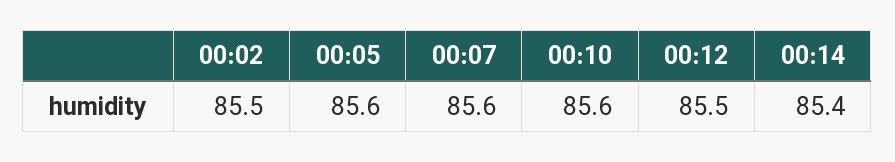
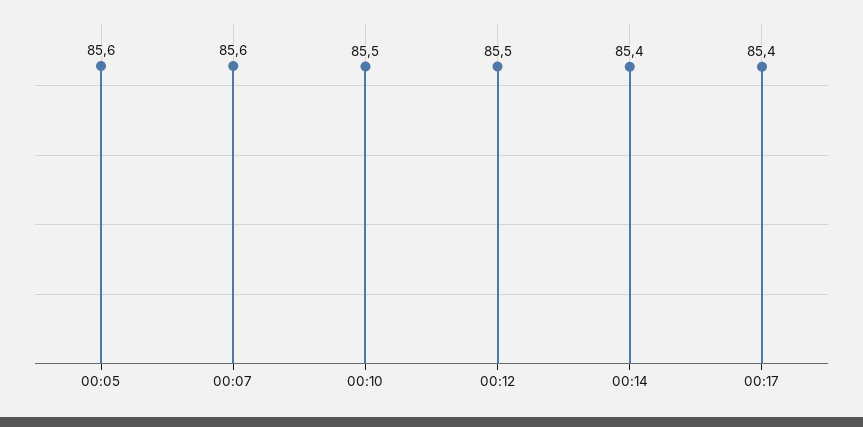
00:02: 85.5 -> none
00:10: 85.6 -> 85.5
00:17: none -> 85.4

